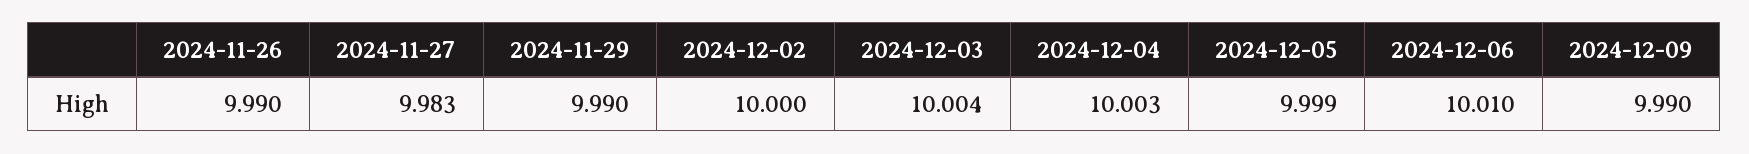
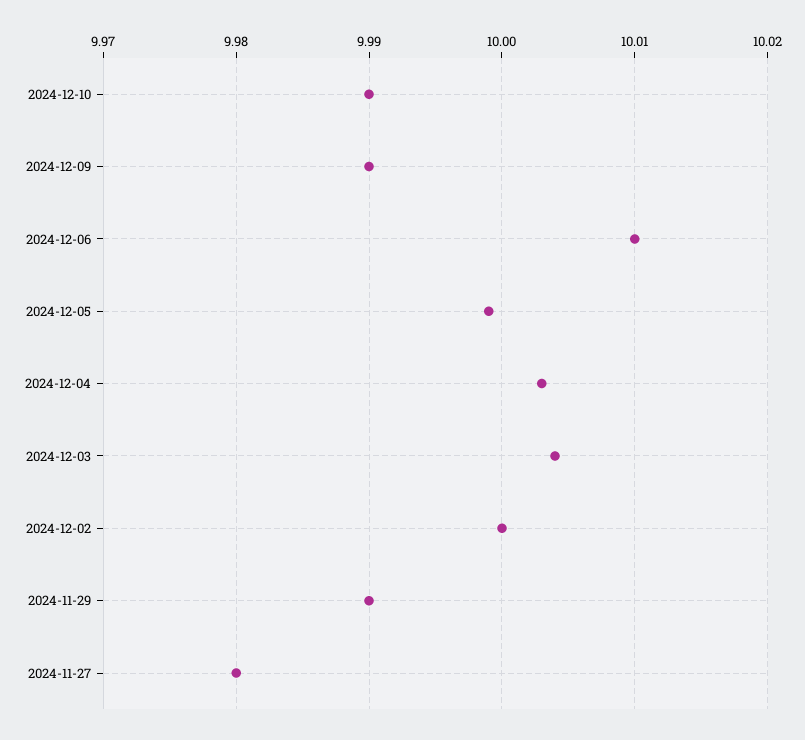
2024-11-26: 9.99 -> none
2024-11-27: 9.983 -> 9.98
2024-12-10: none -> 9.99

